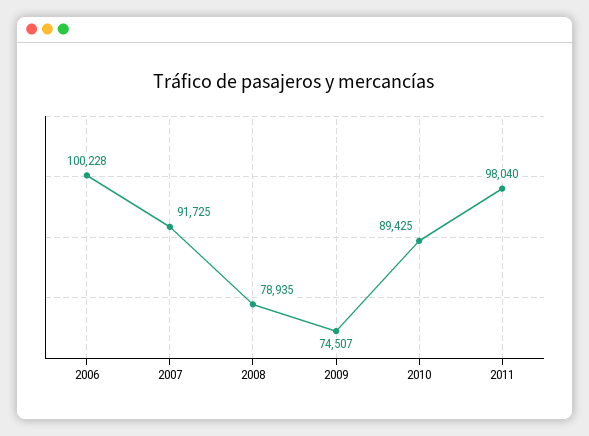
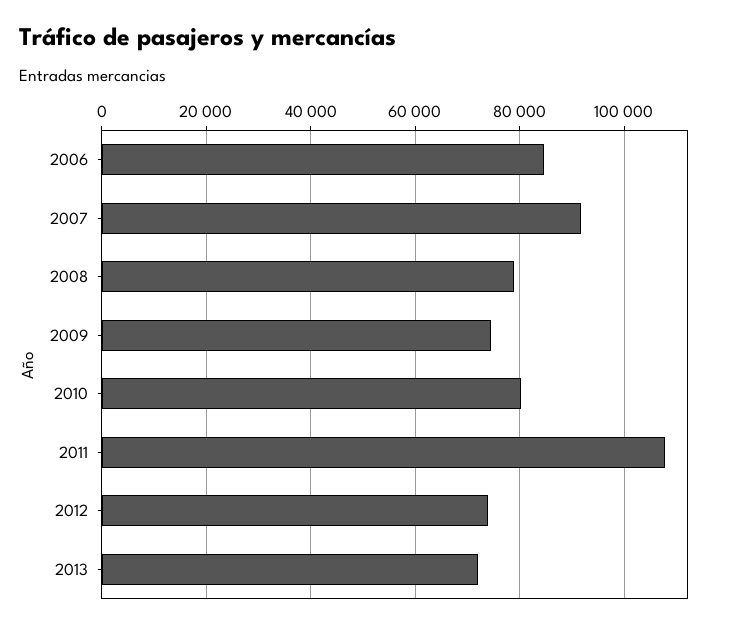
2006: 100228 -> 84000
2010: 89425 -> 80000
2011: 98040 -> 108000
2012: none -> 74000
2013: none -> 72000

